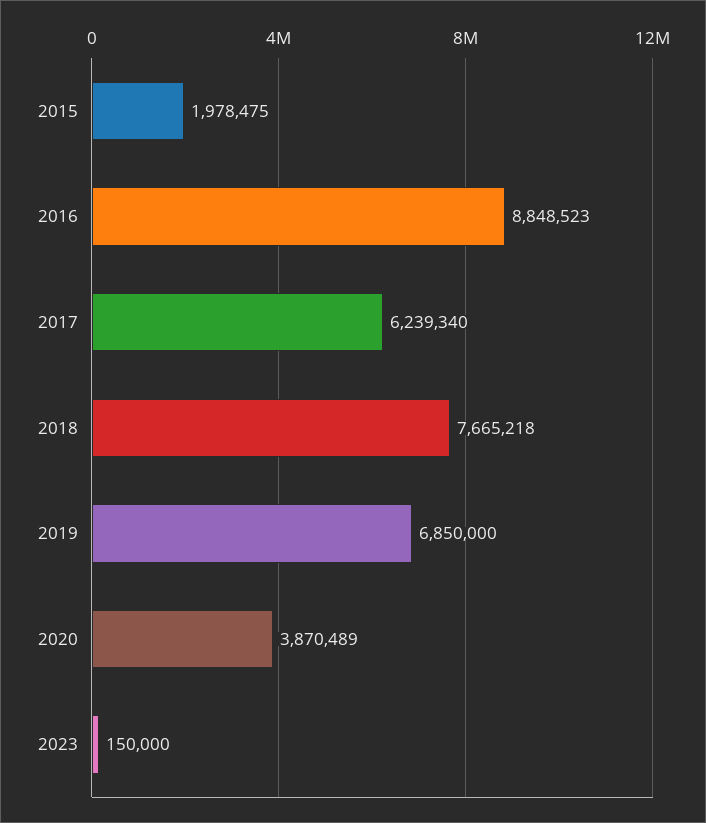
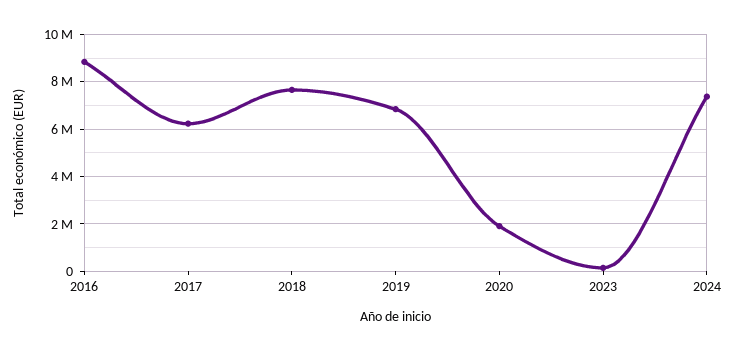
2015: 1978475 -> none
2020: 3870489 -> 2000000
2024: none -> 7500000

